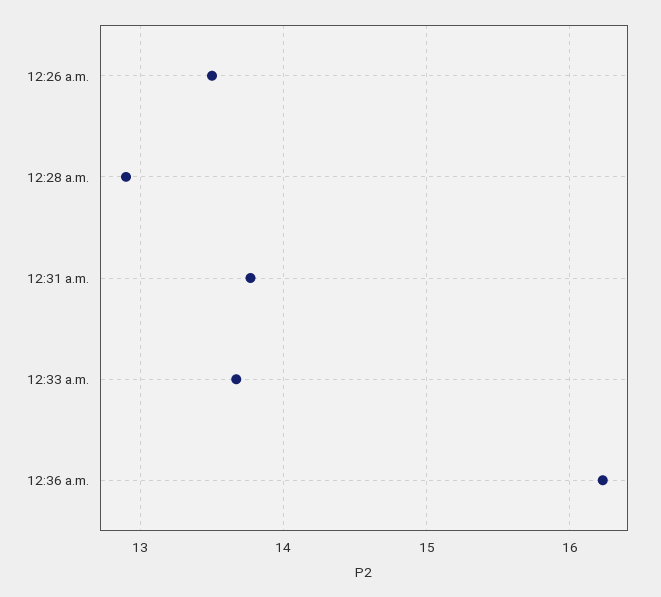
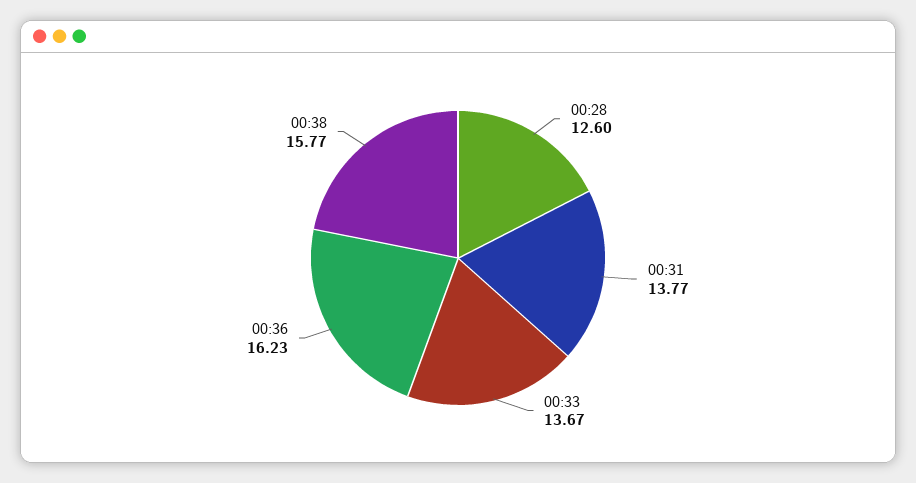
12:26 a.m.: 13.5 -> none
12:28 a.m.: 12.9 -> 12.6
00:38: none -> 15.77

